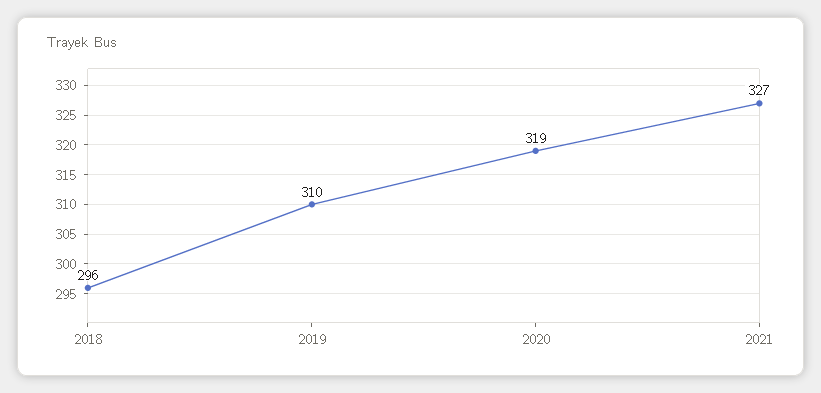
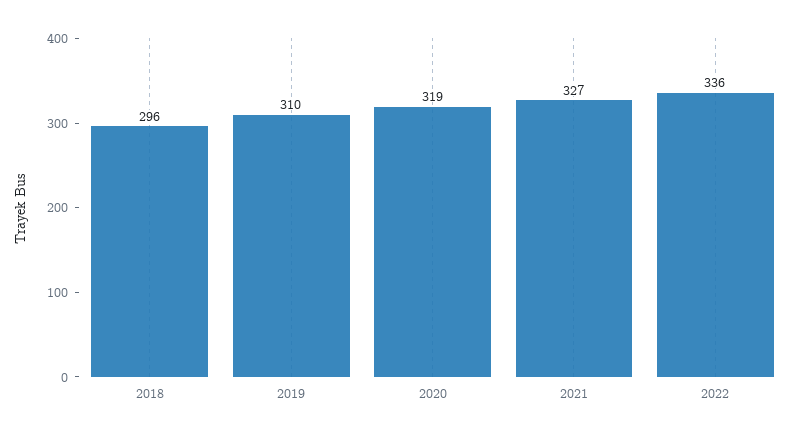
2022: none -> 336

